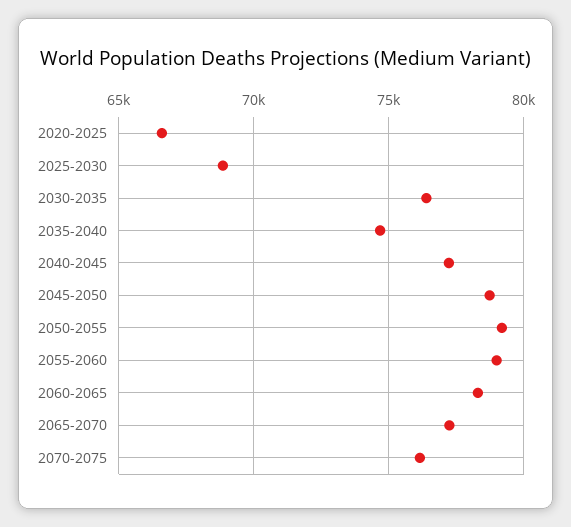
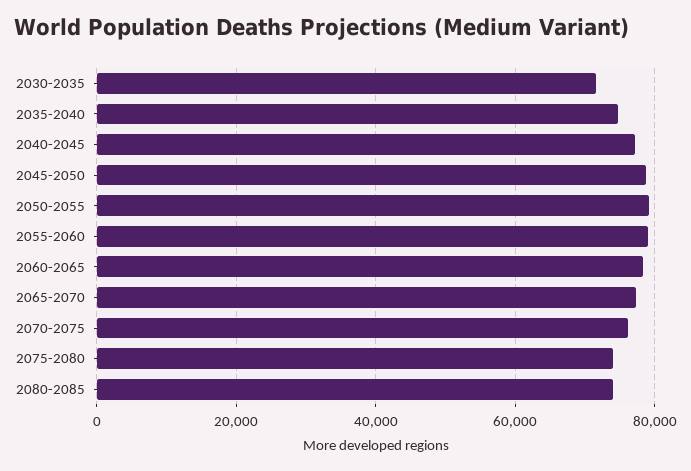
2020-2025: 66500 -> none
2025-2030: 69000 -> none
2030-2035: 76500 -> 72000
2075-2080: none -> 74000
2080-2085: none -> 74000

